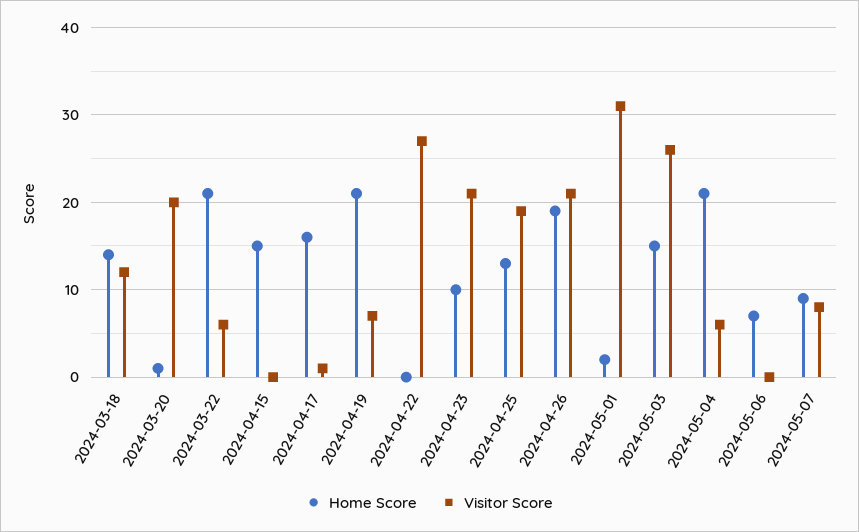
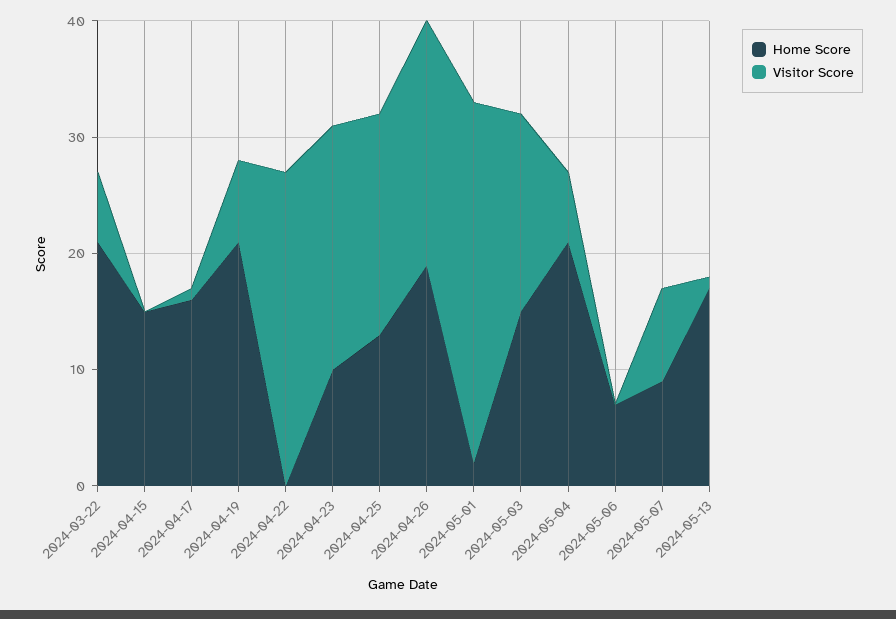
Home Score, 2024-03-18: 14 -> none
Visitor Score, 2024-03-18: 12 -> none
Home Score, 2024-03-20: 1 -> none
Visitor Score, 2024-03-20: 20 -> none
Visitor Score, 2024-05-03: 26 -> 17
Home Score, 2024-05-13: none -> 17
Visitor Score, 2024-05-13: none -> 1

